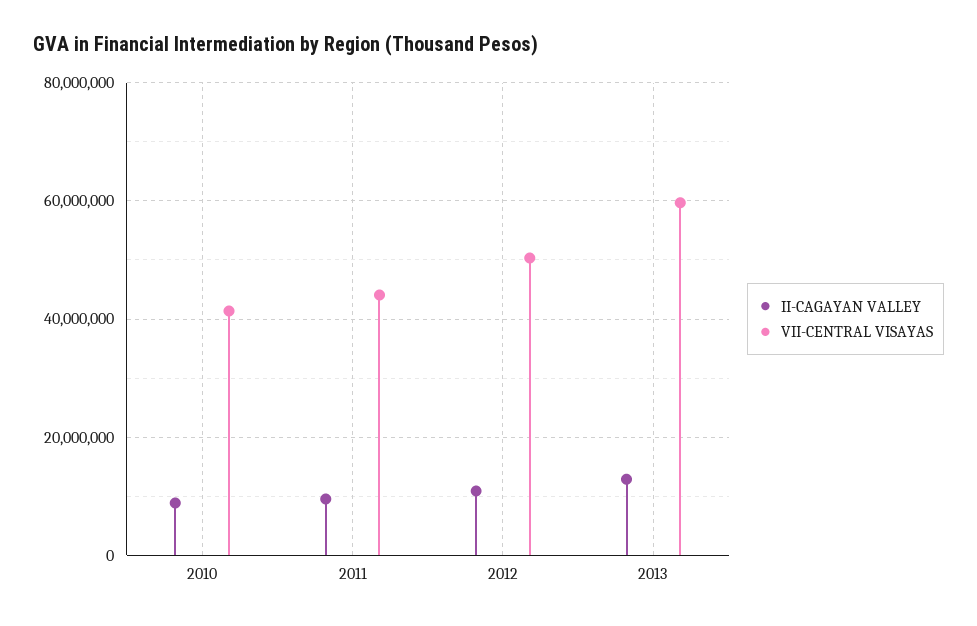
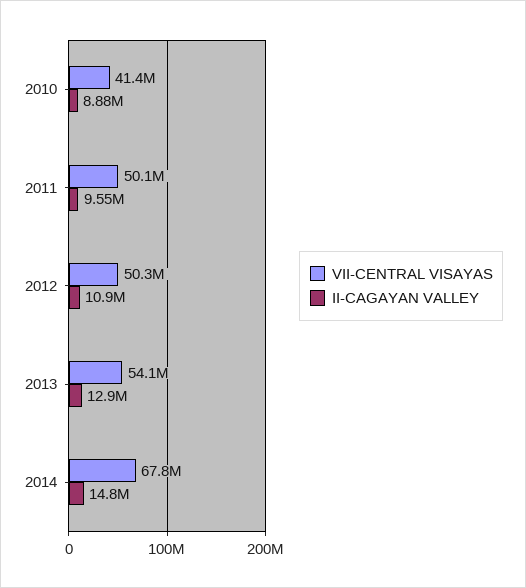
VII-CENTRAL VISAYAS, 2011: 44000000 -> 50100000
VII-CENTRAL VISAYAS, 2013: 60000000 -> 54100000
VII-CENTRAL VISAYAS, 2014: none -> 67800000
II-CAGAYAN VALLEY, 2014: none -> 14800000

